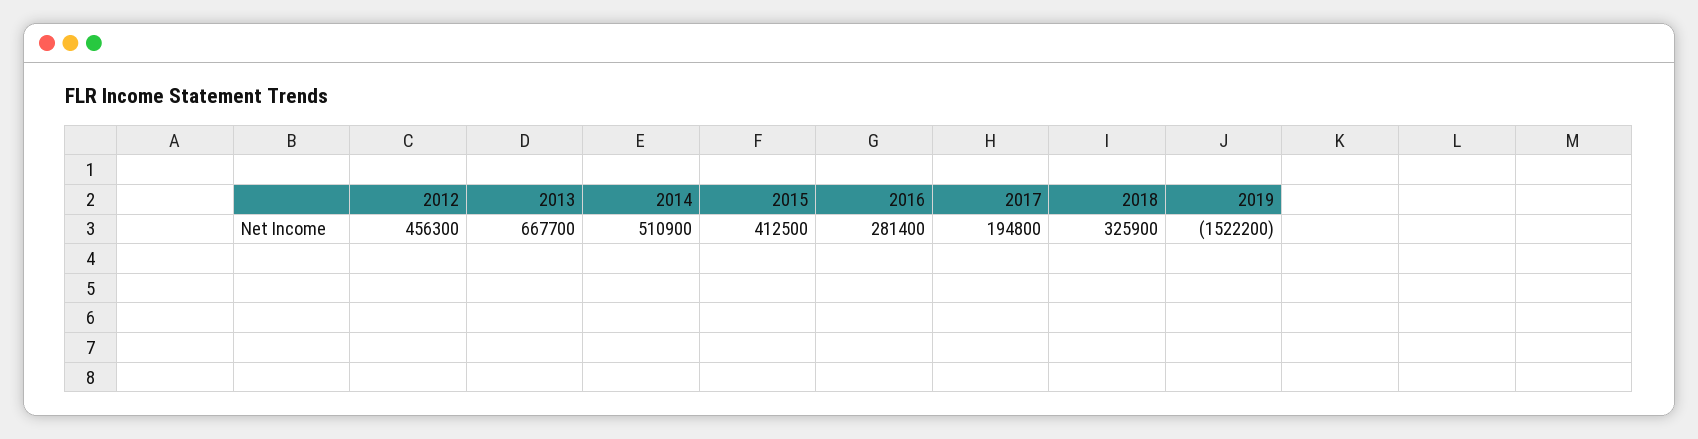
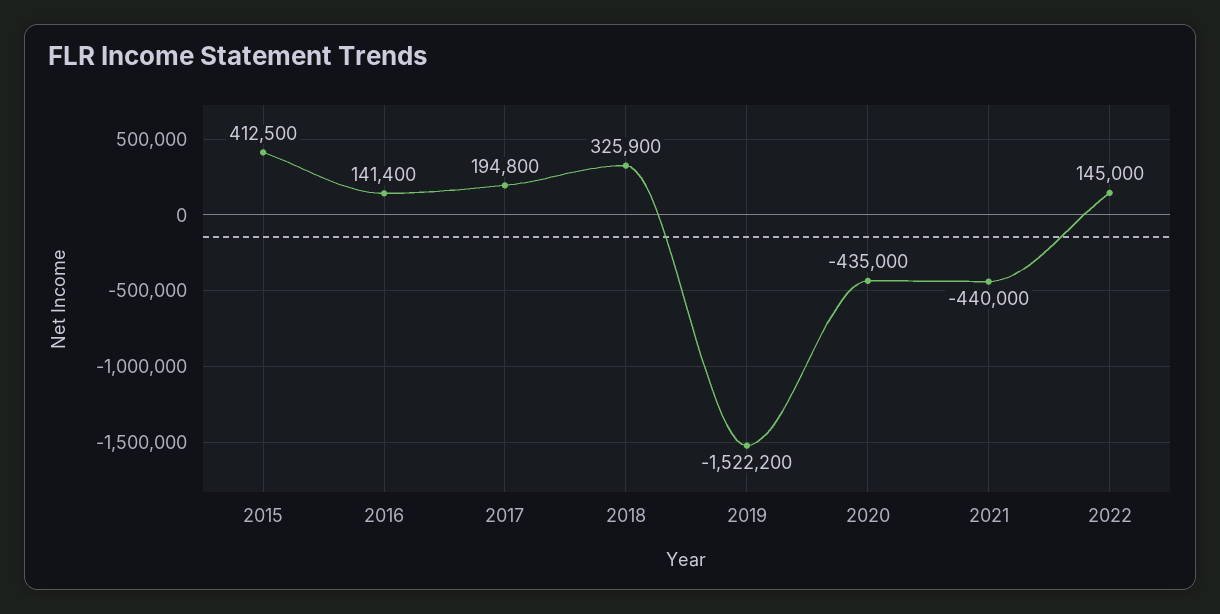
2012: 456300 -> none
2013: 667700 -> none
2014: 510900 -> none
2016: 281400 -> 141400
2020: none -> -435000
2021: none -> -440000
2022: none -> 145000

